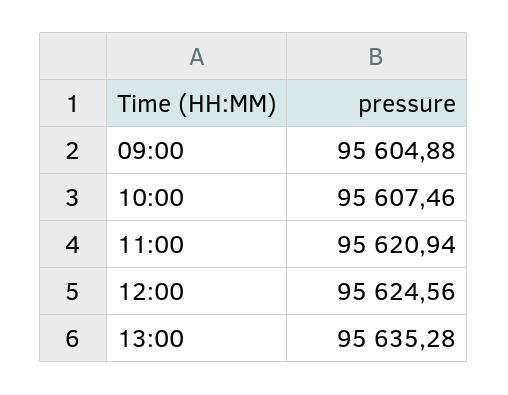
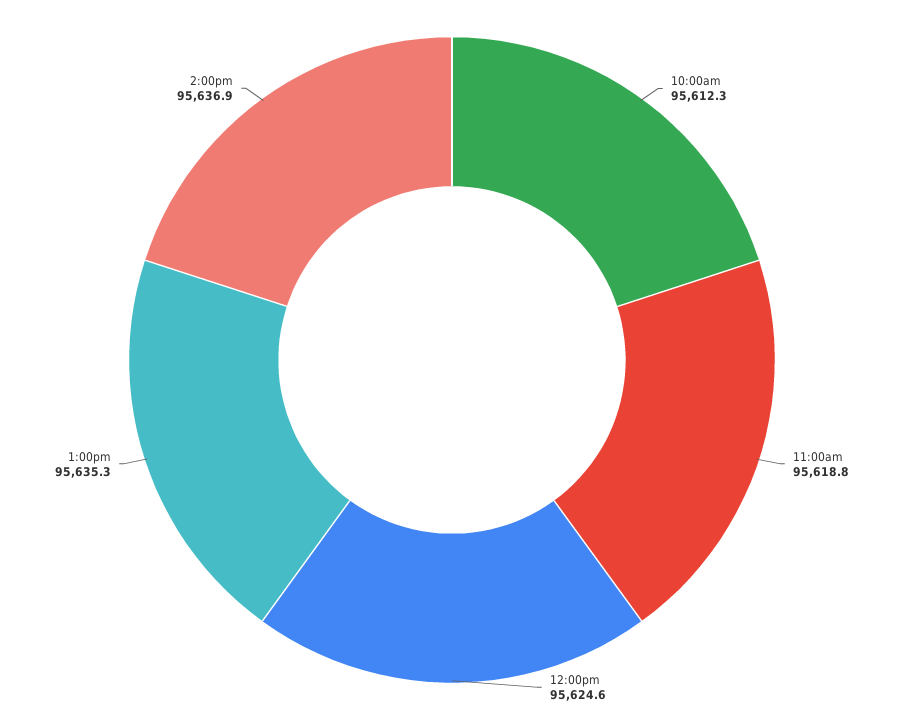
09:00: 95604.88 -> none
10:00: 95607.46 -> 95612.3
11:00: 95620.94 -> 95618.8
2:00pm: none -> 95636.9

